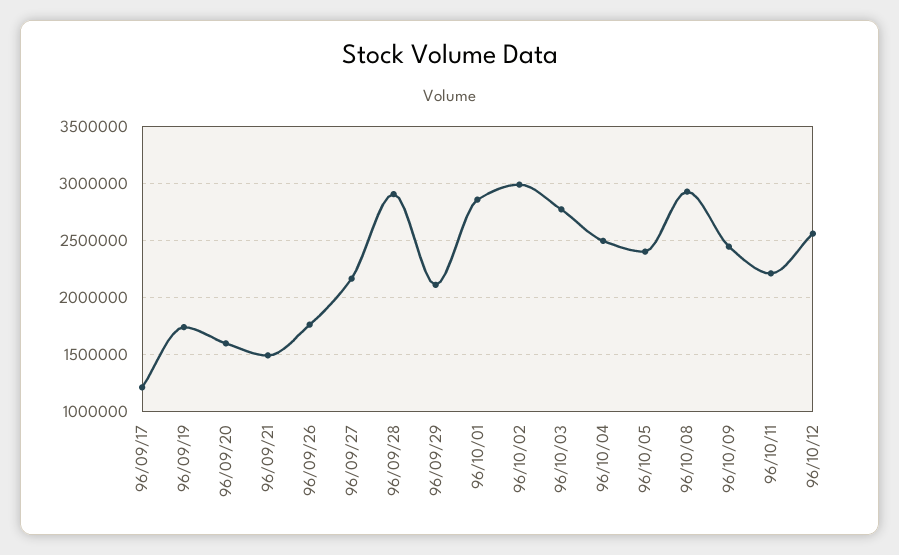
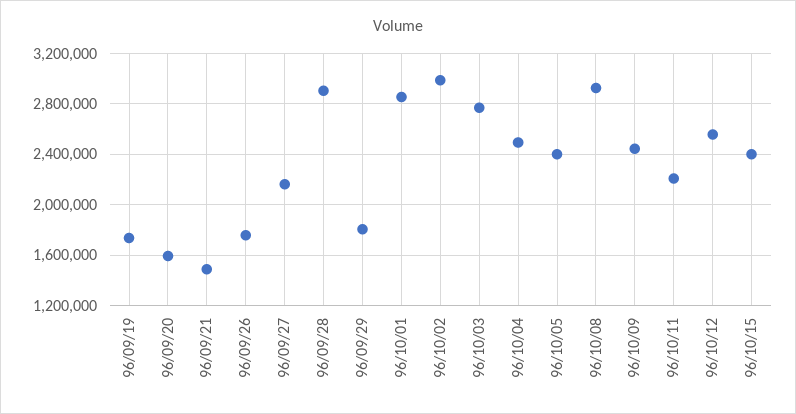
96/09/17: 1200000 -> none
96/09/29: 2100000 -> 1800000
96/10/15: none -> 2400000

